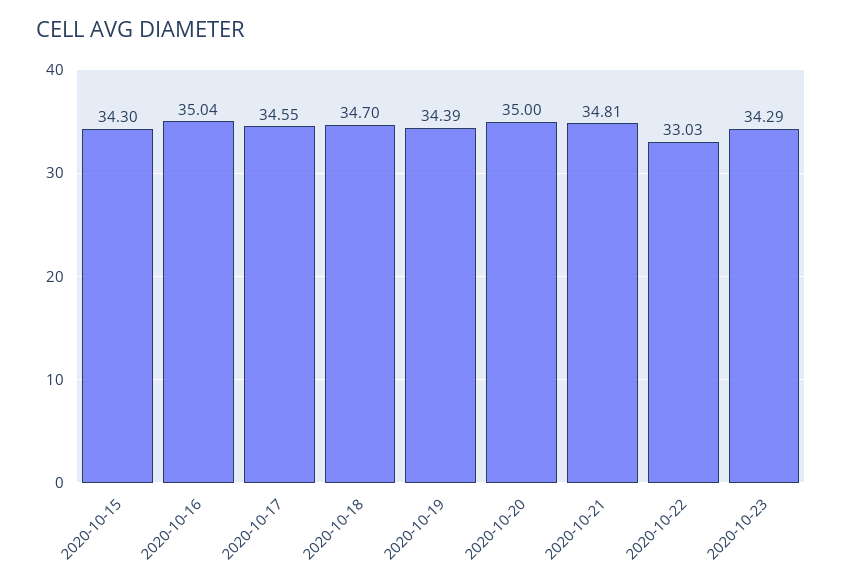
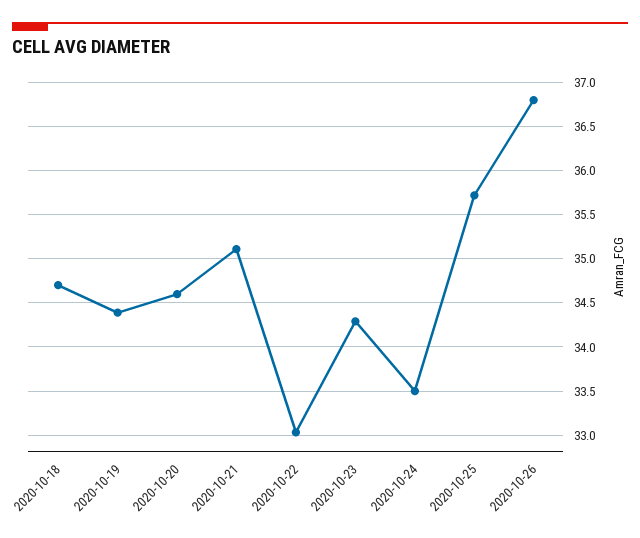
2020-10-15: 34.3 -> none
2020-10-16: 35.04 -> none
2020-10-17: 34.55 -> none
2020-10-20: 35 -> 34.6
2020-10-21: 34.81 -> 35.1
2020-10-24: none -> 33.5
2020-10-25: none -> 35.7
2020-10-26: none -> 36.8

